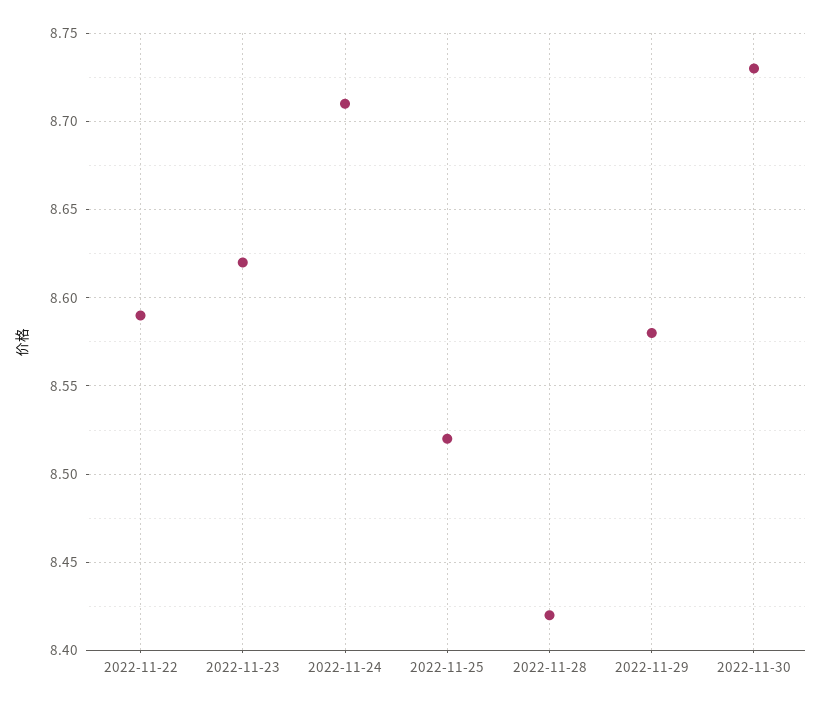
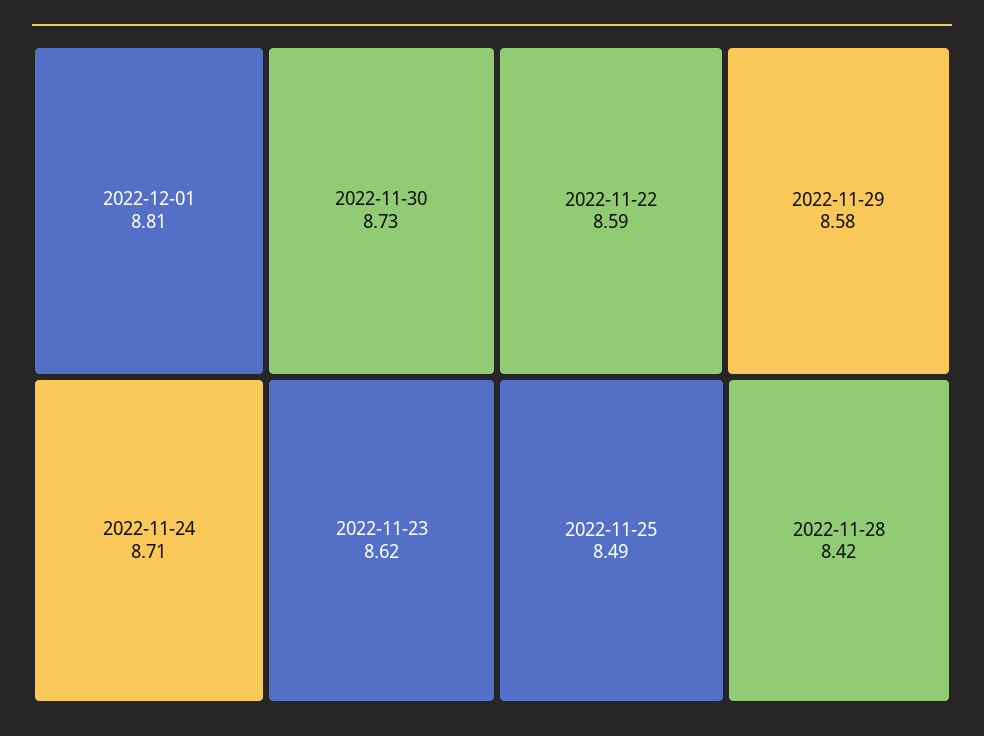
2022-11-25: 8.52 -> 8.49
2022-12-01: none -> 8.81

